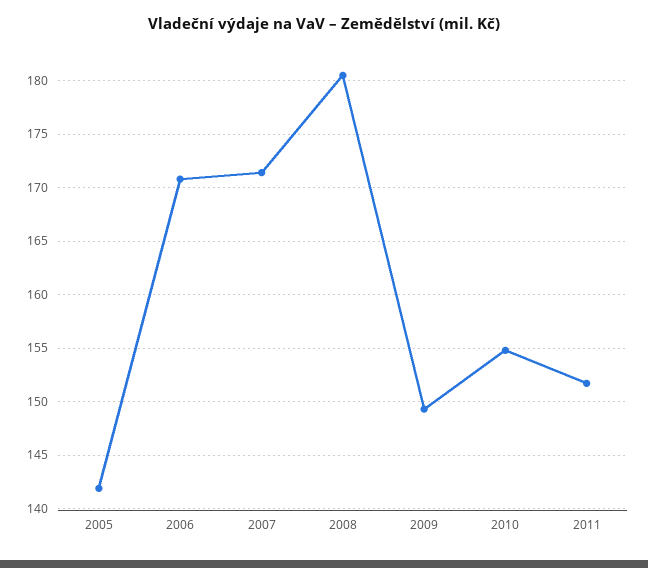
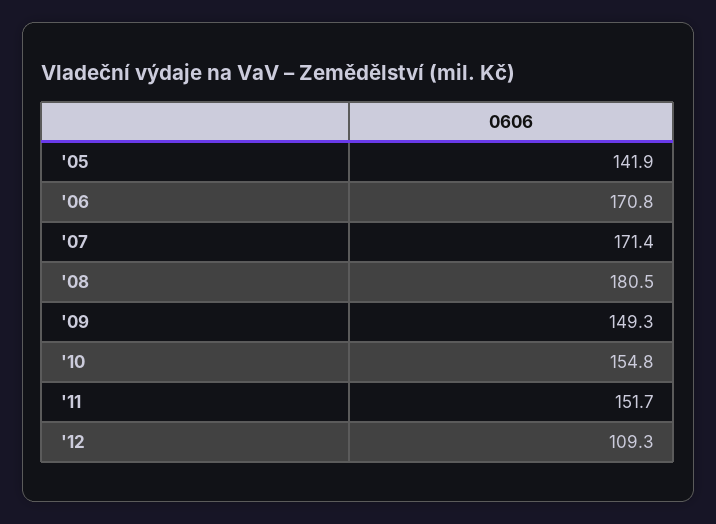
'12: none -> 109.3

